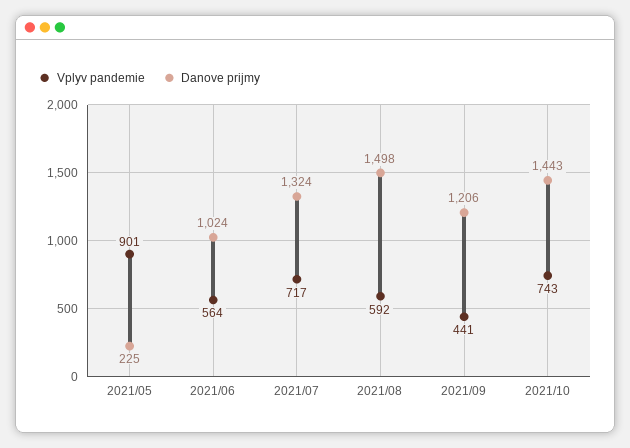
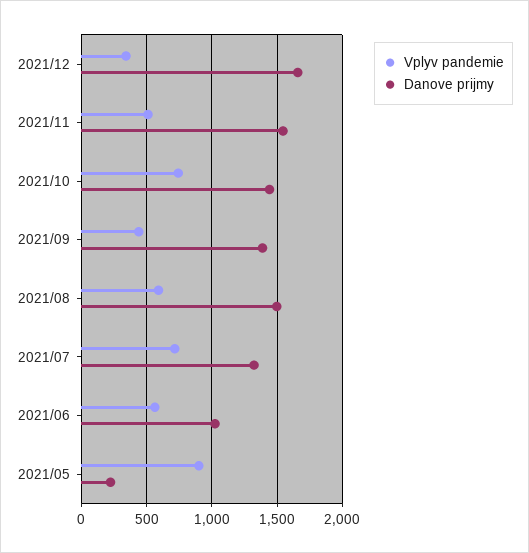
Danove prijmy, 2021/09: 1206 -> 1400
Vplyv pandemie, 2021/12: none -> 350
Danove prijmy, 2021/12: none -> 1650
Vplyv pandemie, 2021/11: none -> 500
Danove prijmy, 2021/11: none -> 1550

